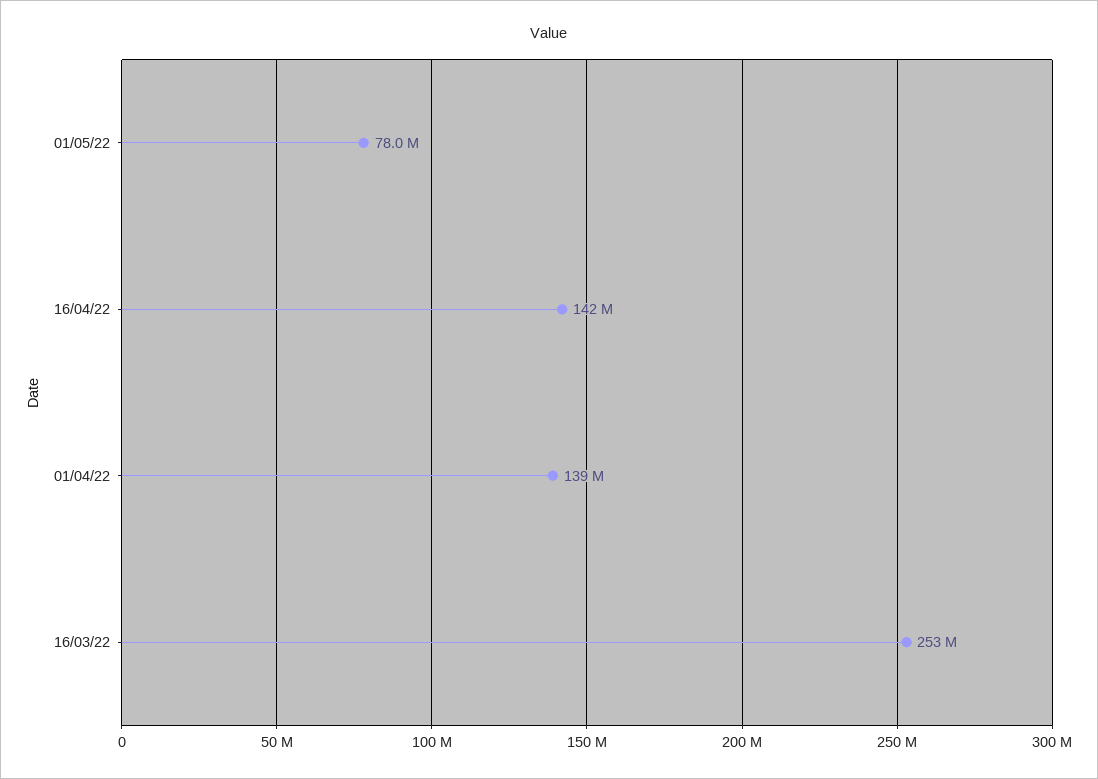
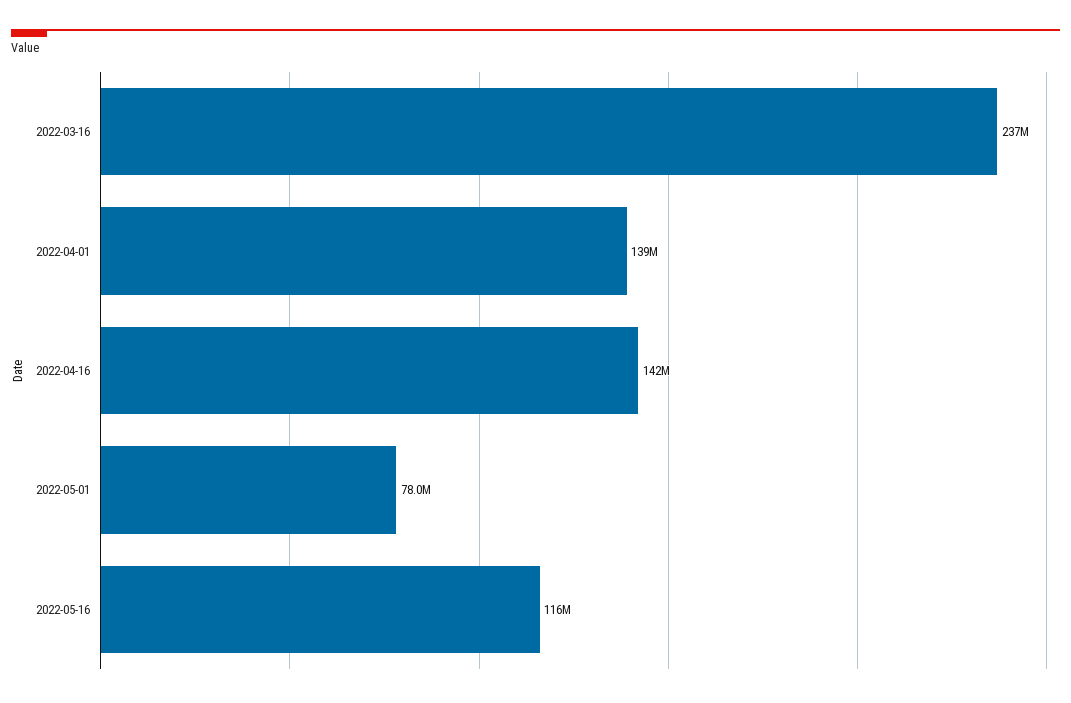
16/03/22: 253000000 -> 237000000
2022-05-16: none -> 116000000

